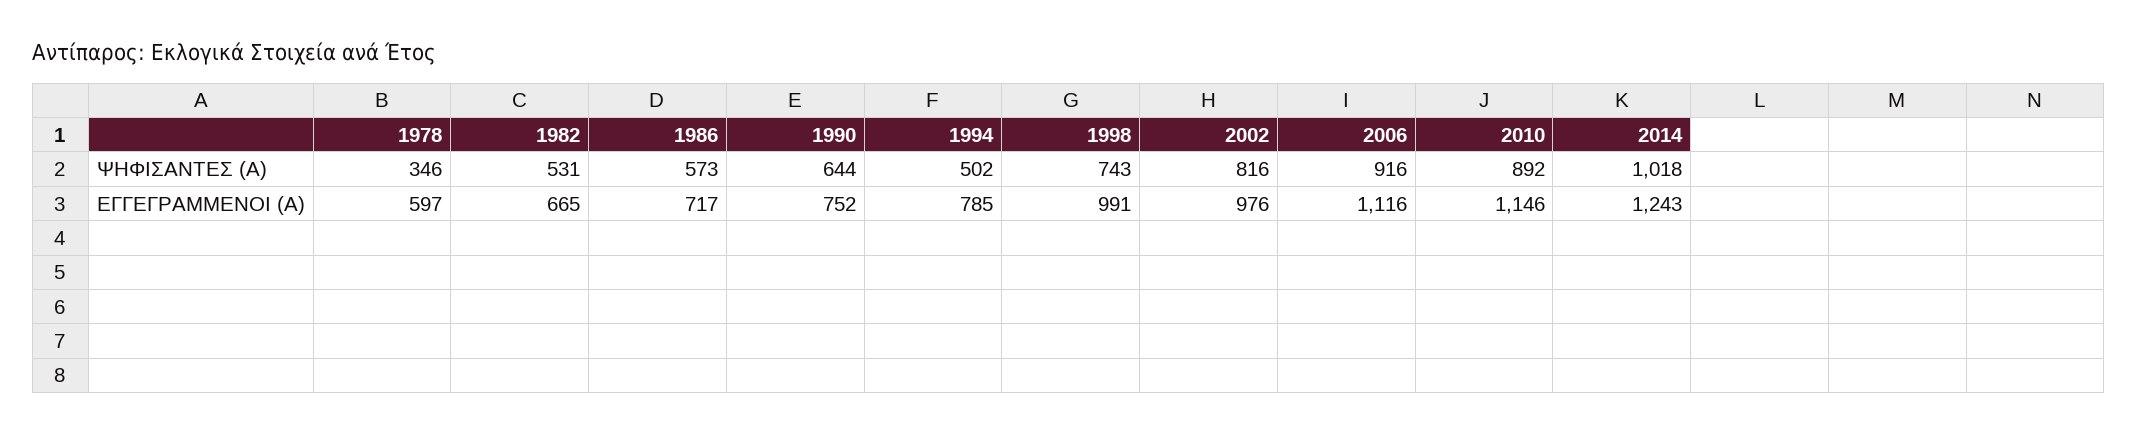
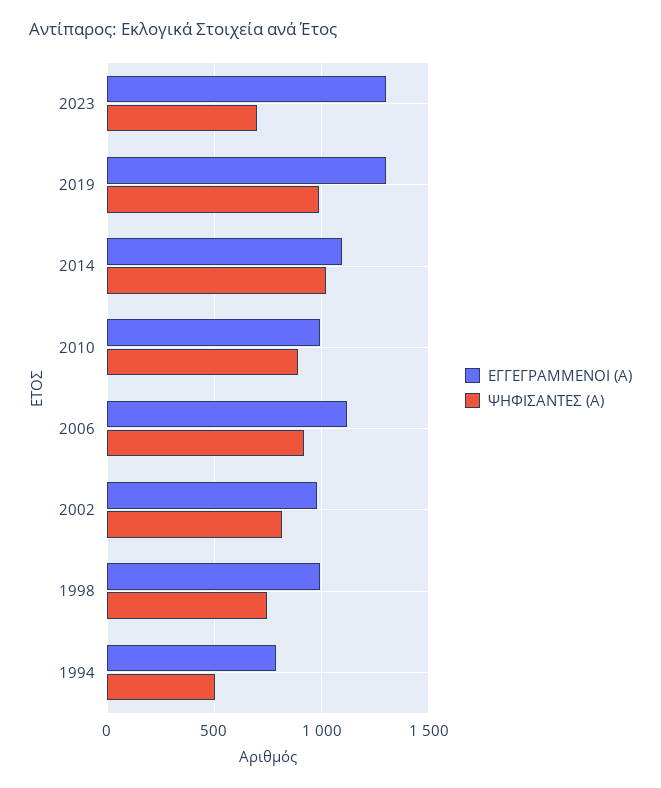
ΨΗΦΙΣΑΝΤΕΣ (Α), 1978: 346 -> none
ΨΗΦΙΣΑΝΤΕΣ (Α), 1982: 531 -> none
ΨΗΦΙΣΑΝΤΕΣ (Α), 1986: 573 -> none
ΨΗΦΙΣΑΝΤΕΣ (Α), 1990: 644 -> none
ΕΓΓΕΓΡΑΜΜΕΝΟΙ (Α), 1978: 597 -> none
ΕΓΓΕΓΡΑΜΜΕΝΟΙ (Α), 1982: 665 -> none
ΕΓΓΕΓΡΑΜΜΕΝΟΙ (Α), 1986: 717 -> none
ΕΓΓΕΓΡΑΜΜΕΝΟΙ (Α), 1990: 752 -> none
ΕΓΓΕΓΡΑΜΜΕΝΟΙ (Α), 2010: 1146 -> 1000
ΕΓΓΕΓΡΑΜΜΕΝΟΙ (Α), 2014: 1243 -> 1100
ΕΓΓΕΓΡΑΜΜΕΝΟΙ (Α), 2023: none -> 1300
ΨΗΦΙΣΑΝΤΕΣ (Α), 2023: none -> 700
ΕΓΓΕΓΡΑΜΜΕΝΟΙ (Α), 2019: none -> 1300
ΨΗΦΙΣΑΝΤΕΣ (Α), 2019: none -> 1000

